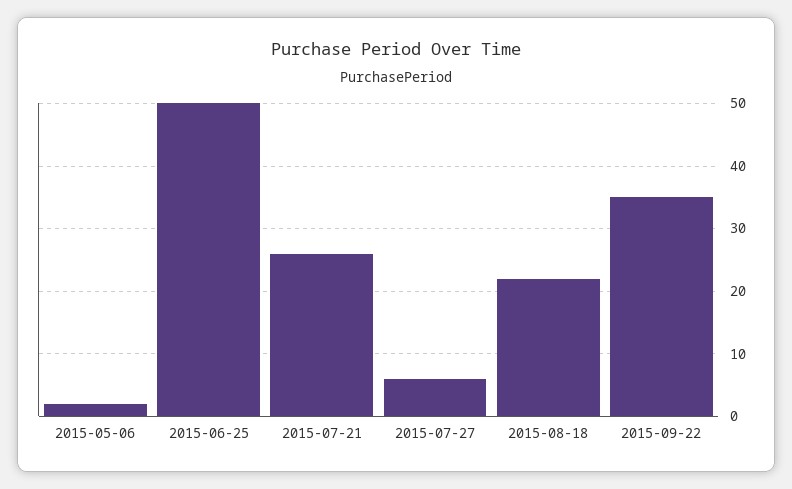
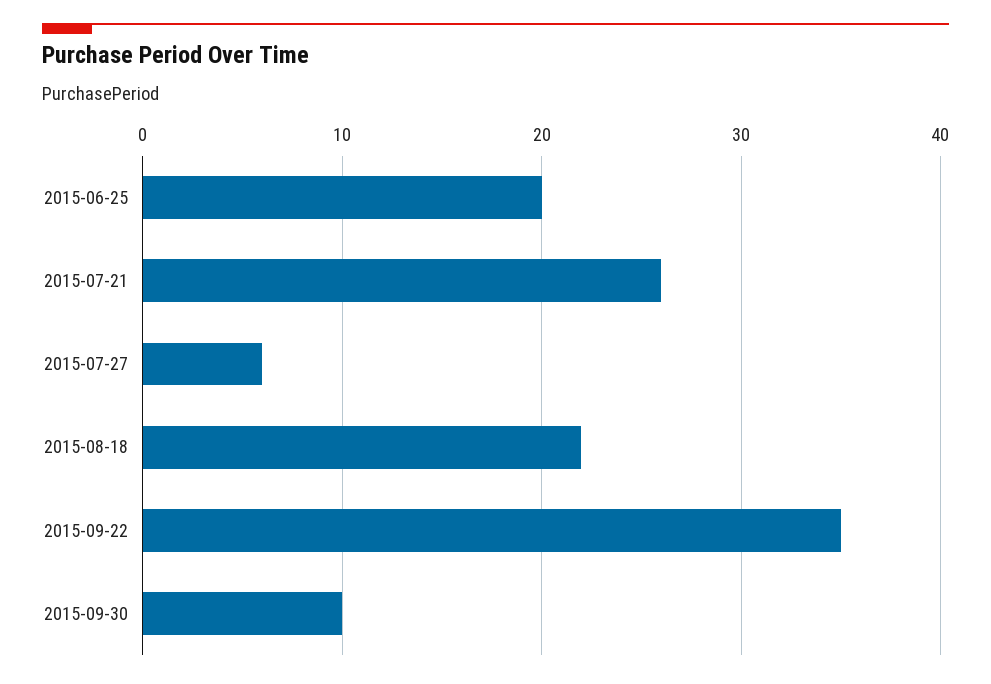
2015-05-06: 2 -> none
2015-06-25: 50 -> 20
2015-09-30: none -> 10

